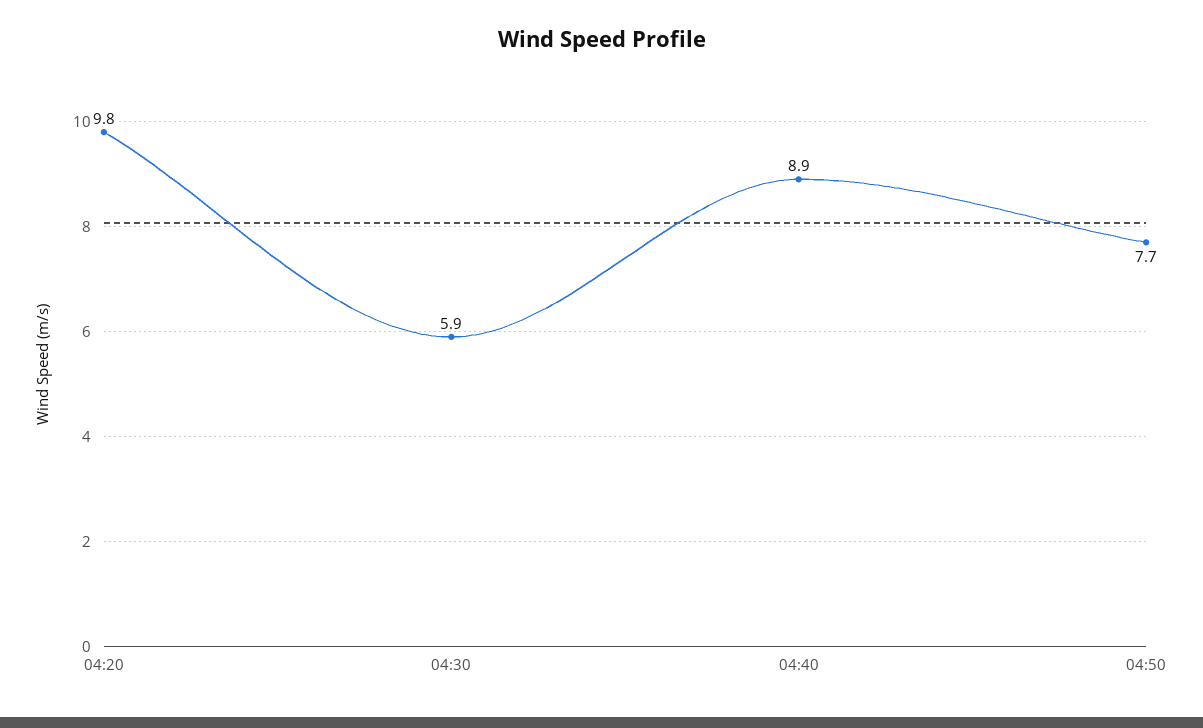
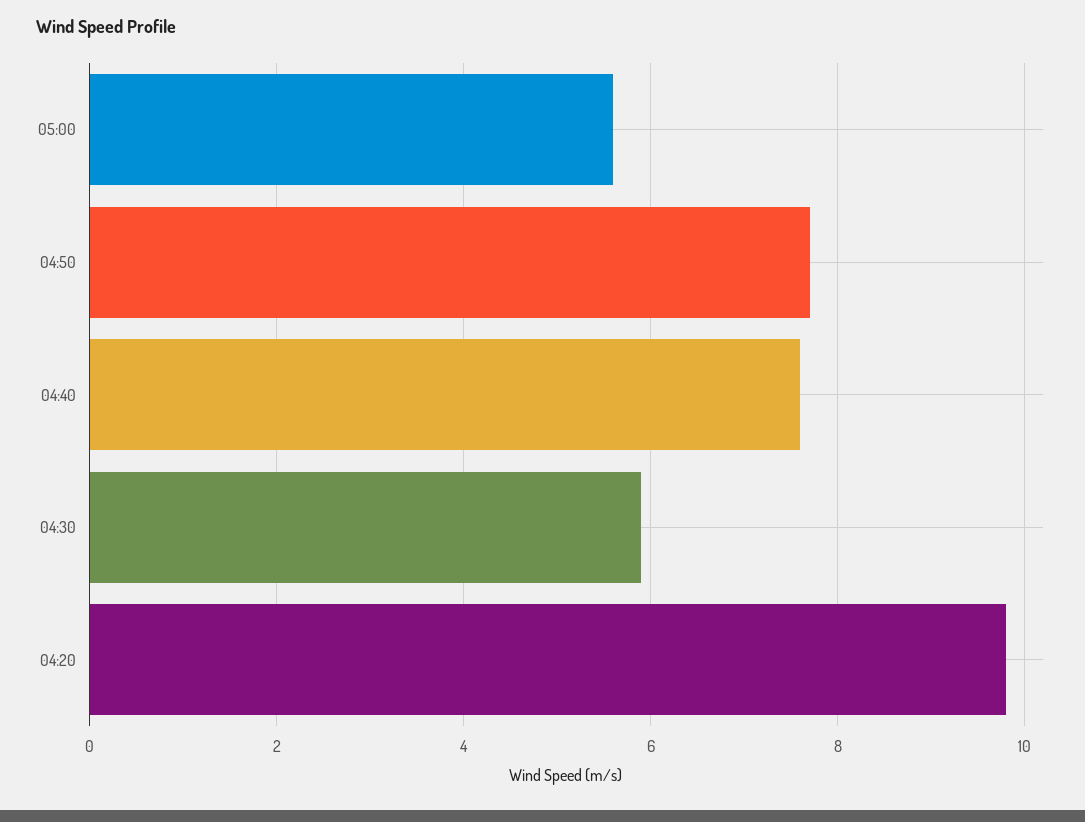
04:40: 8.9 -> 7.5
05:00: none -> 5.5

